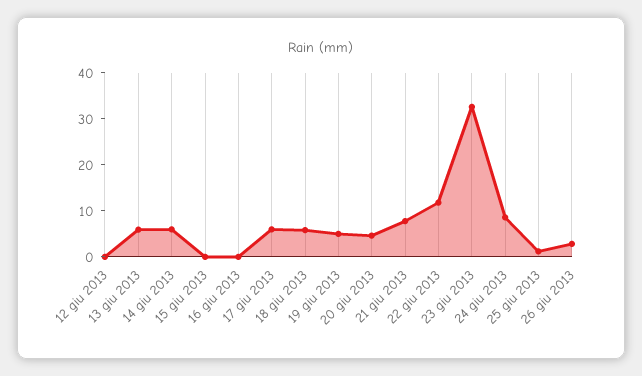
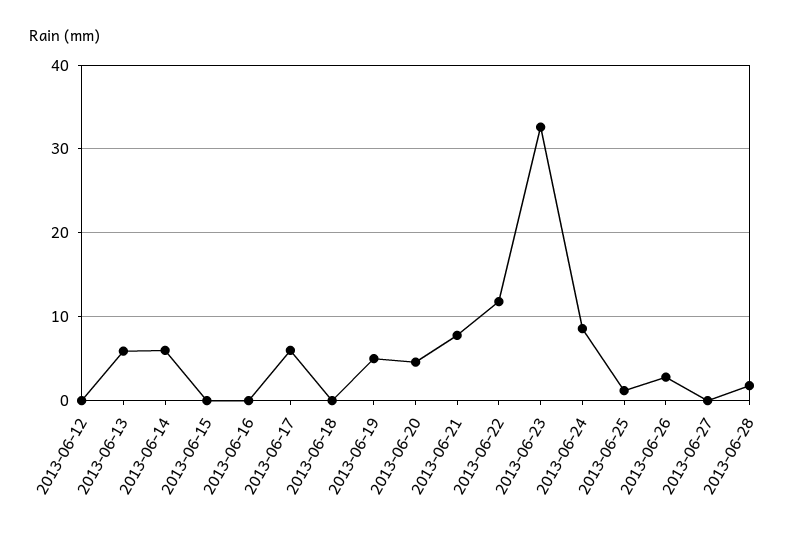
18 giu 2013: 6 -> 0
2013-06-27: none -> 0
2013-06-28: none -> 2

